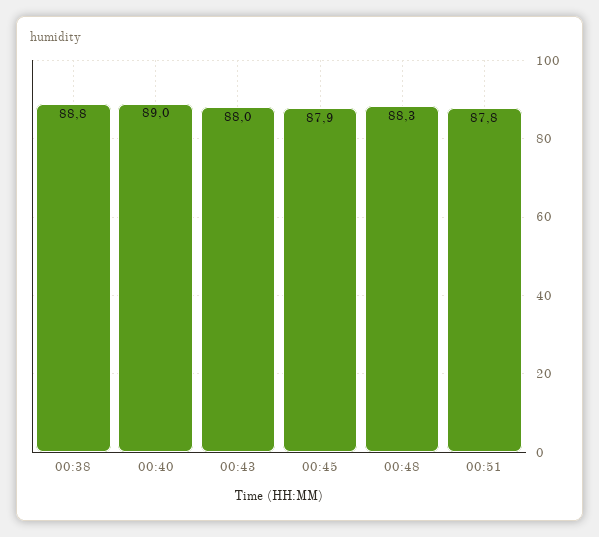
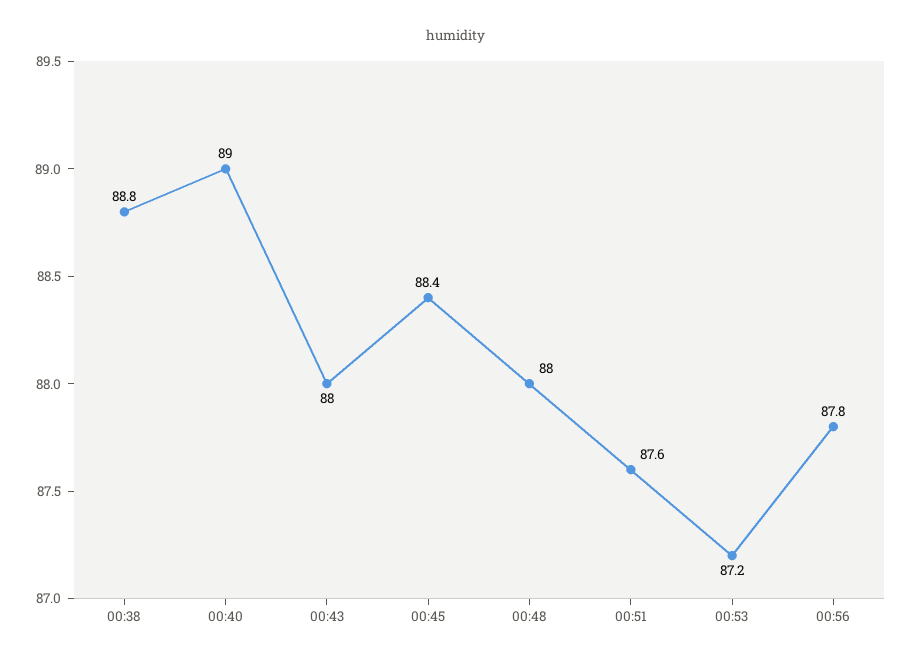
00:45: 87.9 -> 88.4
00:48: 88.3 -> 88
00:51: 87.8 -> 87.6
00:53: none -> 87.2
00:56: none -> 87.8

